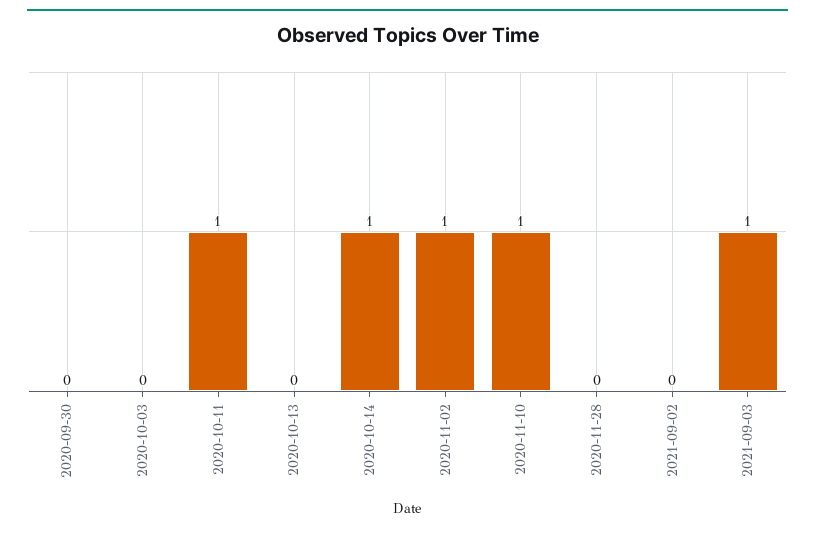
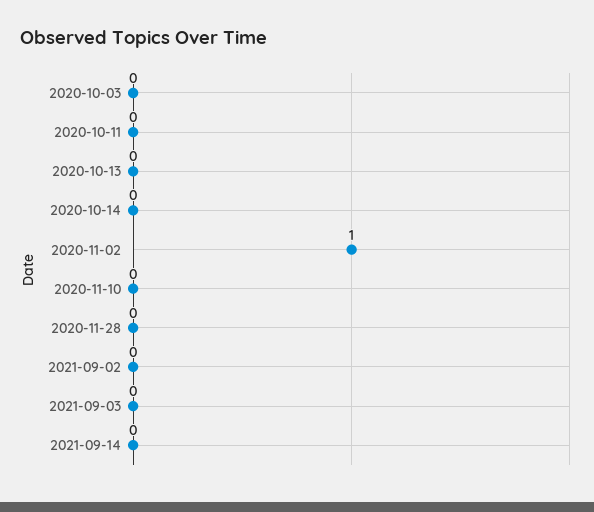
2020-09-30: 0 -> none
2020-10-11: 1 -> 0
2020-10-14: 1 -> 0
2020-11-10: 1 -> 0
2021-09-03: 1 -> 0
2021-09-14: none -> 0

